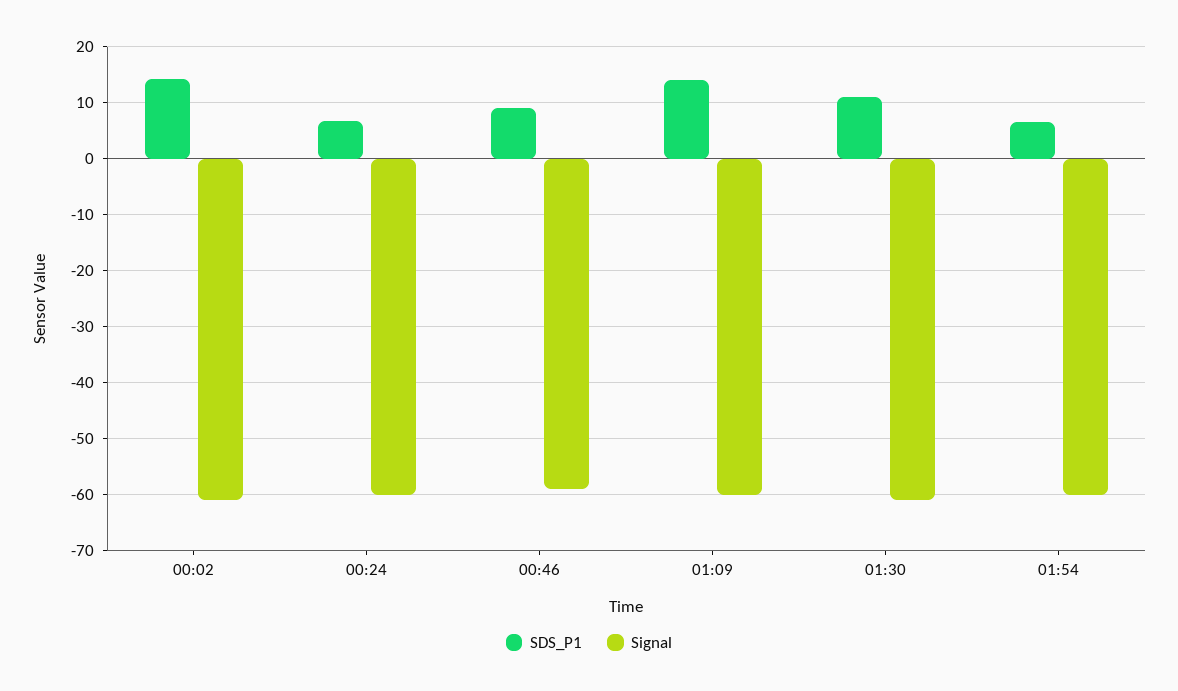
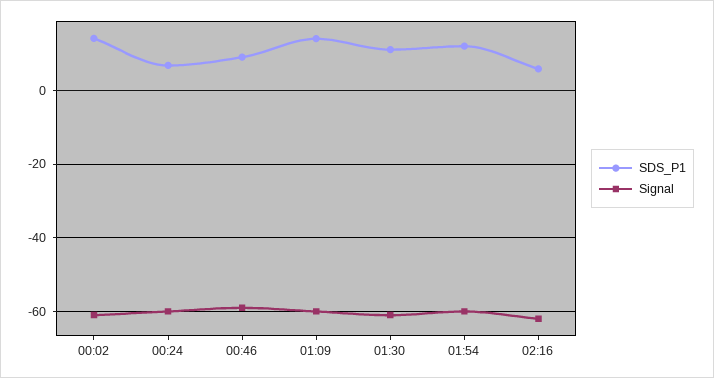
SDS_P1, 01:54: 6 -> 12
SDS_P1, 02:16: none -> 6
Signal, 02:16: none -> -62

